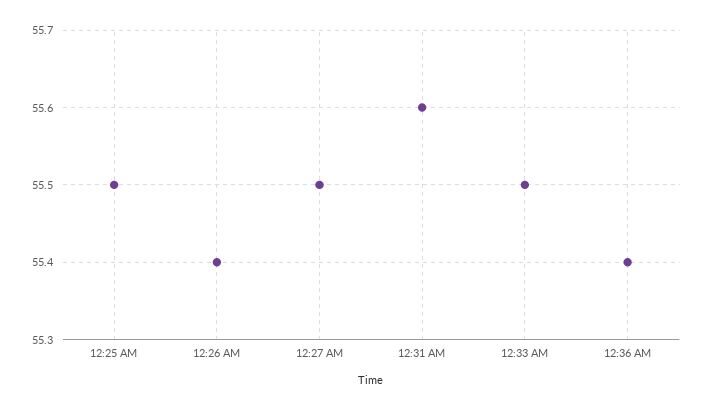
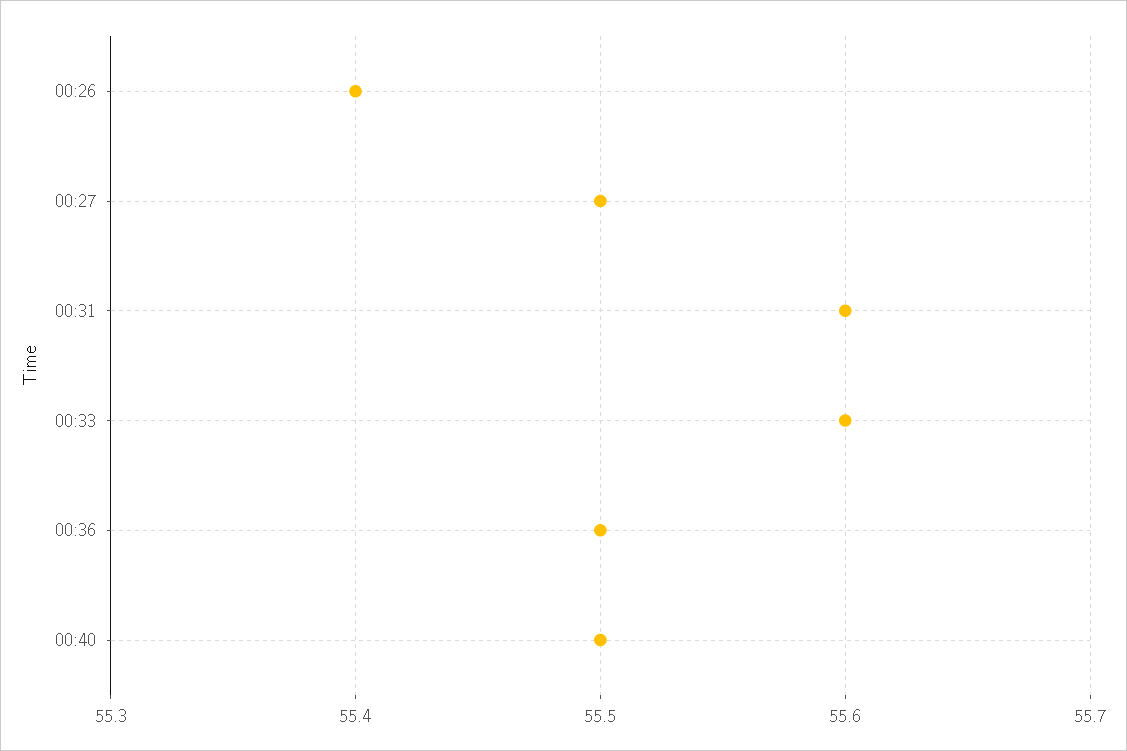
12:25 AM: 55.5 -> none
12:33 AM: 55.5 -> 55.6
12:36 AM: 55.4 -> 55.5
00:40: none -> 55.5

